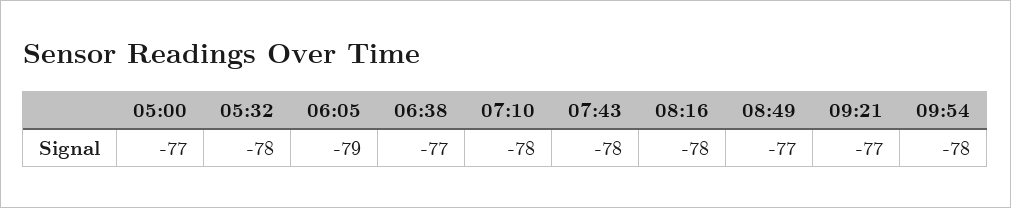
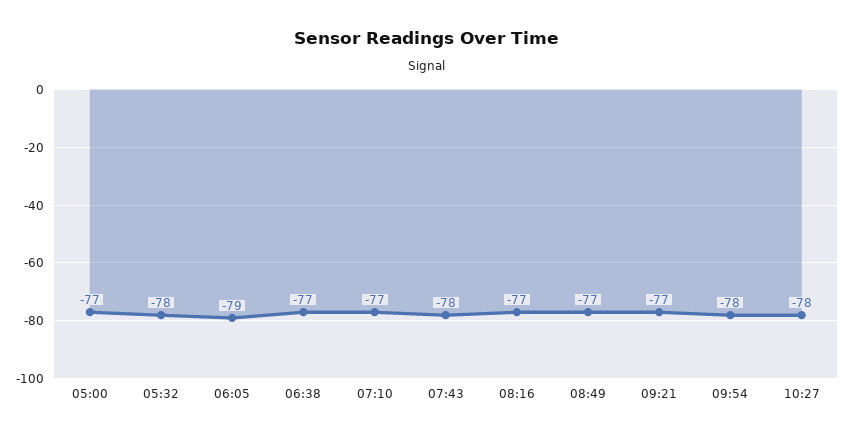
07:10: -78 -> -77
08:16: -78 -> -77
10:27: none -> -78

